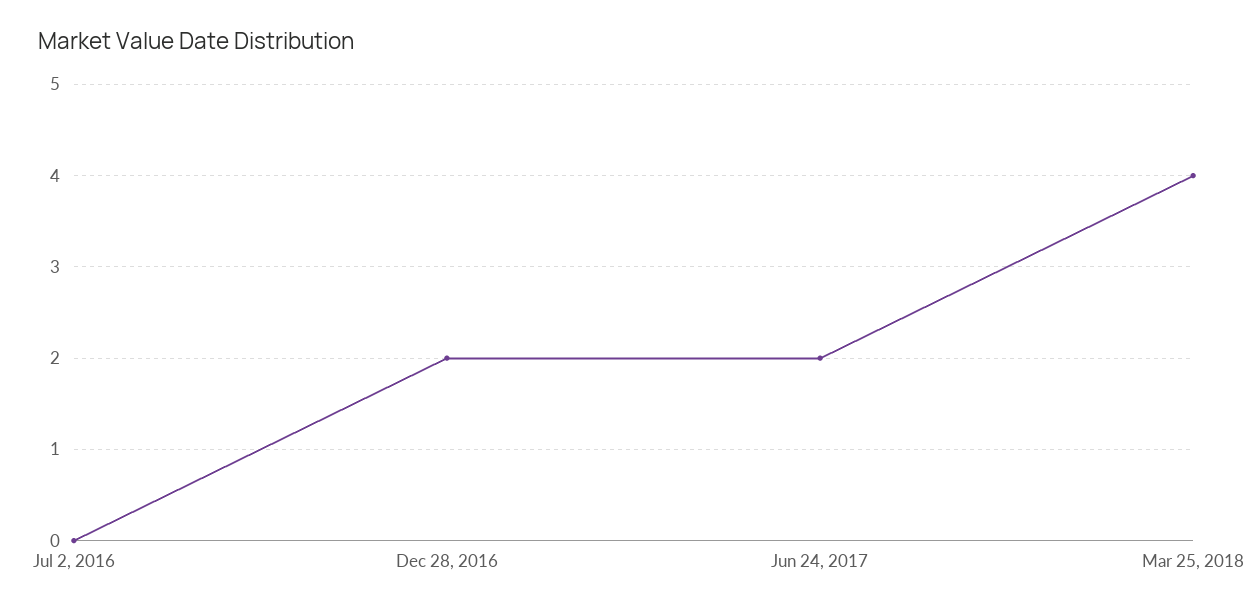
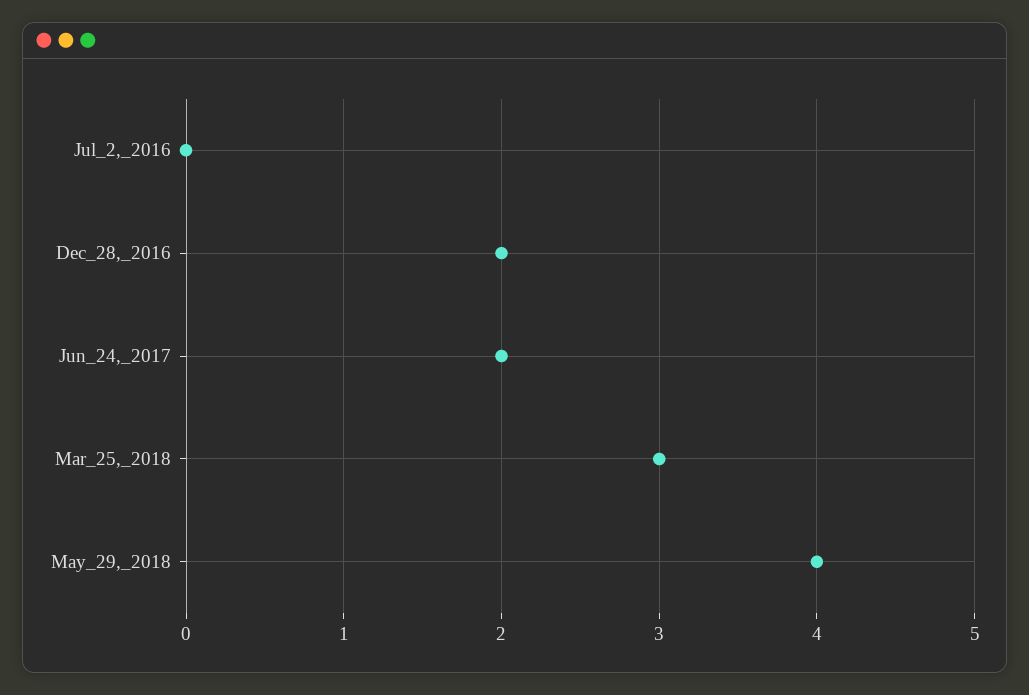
Mar 25, 2018: 4 -> 3
May_29,_2018: none -> 4

